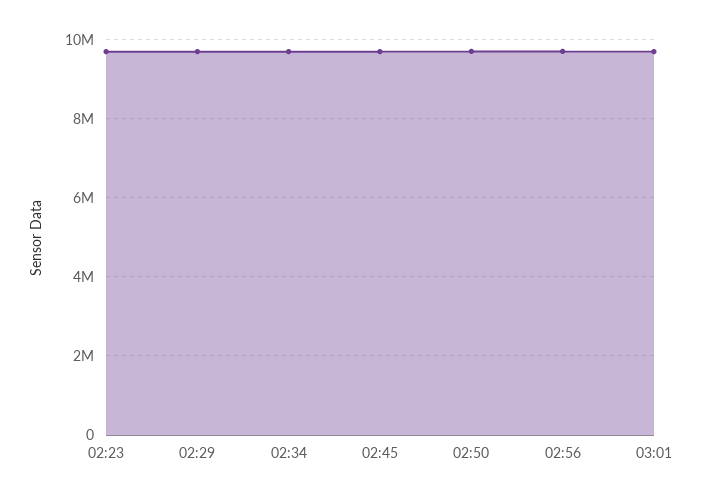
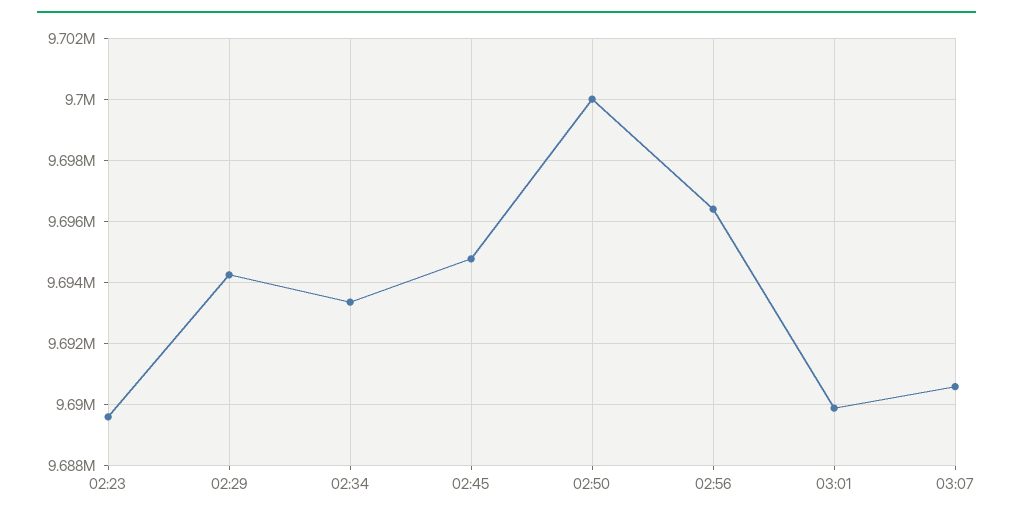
03:07: none -> 9690600

